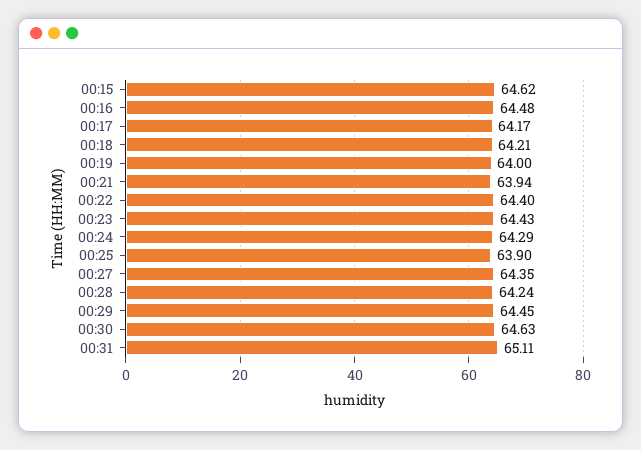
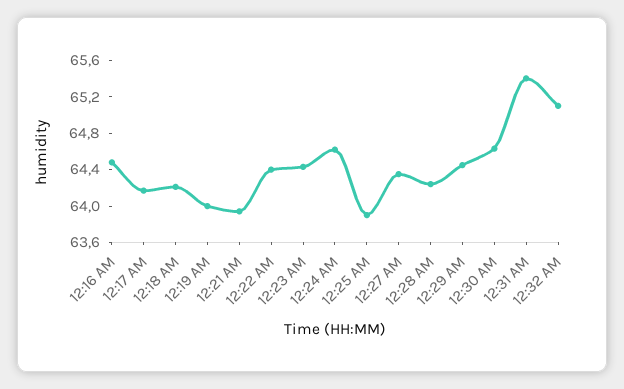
00:15: 64.62 -> none
00:24: 64.29 -> 64.6
00:31: 65.11 -> 65.4
12:32 AM: none -> 65.1

